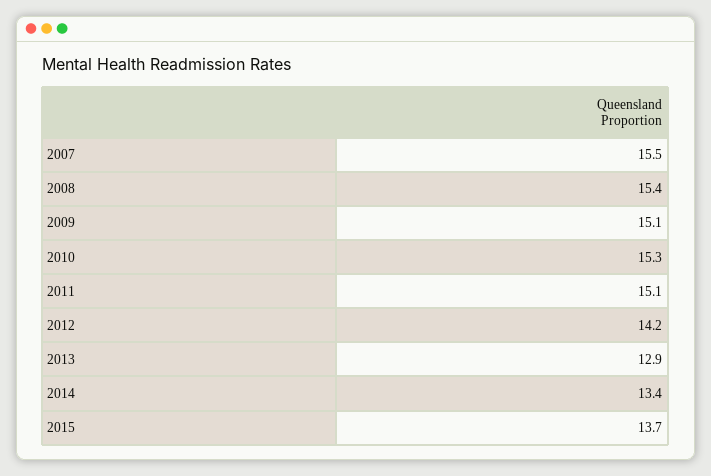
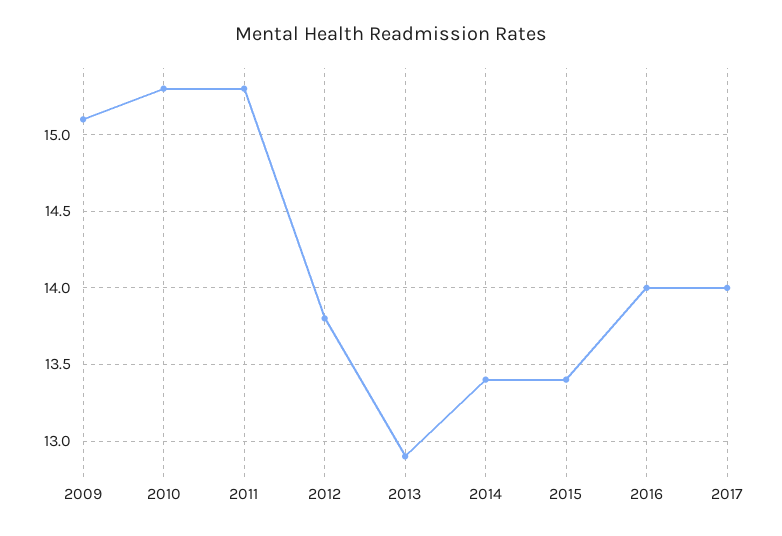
2007: 15.5 -> none
2008: 15.4 -> none
2011: 15.1 -> 15.3
2012: 14.2 -> 13.8
2015: 13.7 -> 13.4
2016: none -> 14
2017: none -> 14

